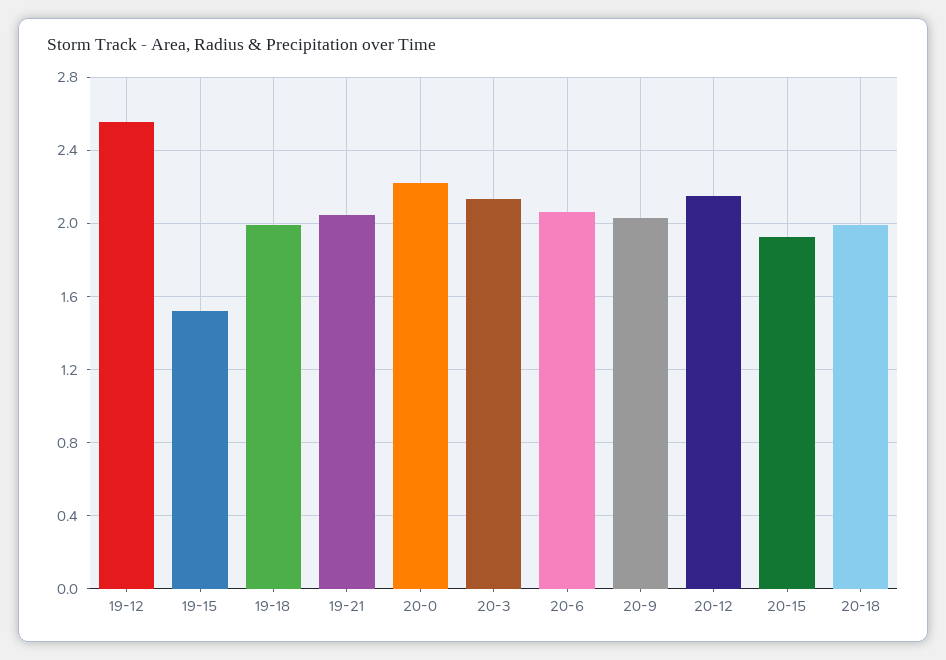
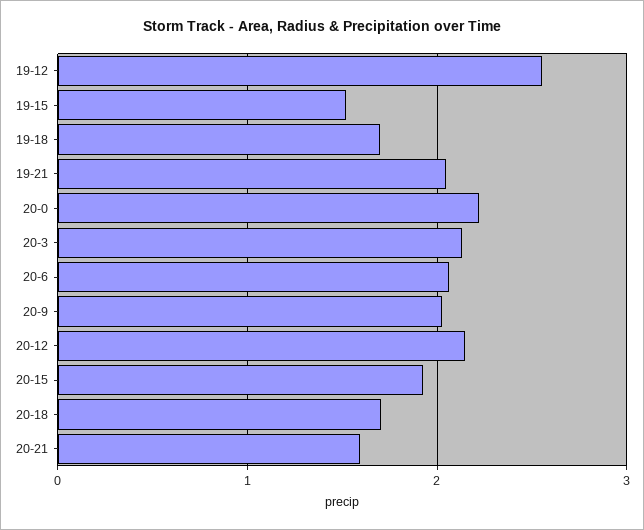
19-18: 2 -> 1.7
20-18: 2 -> 1.7
20-21: none -> 1.6

